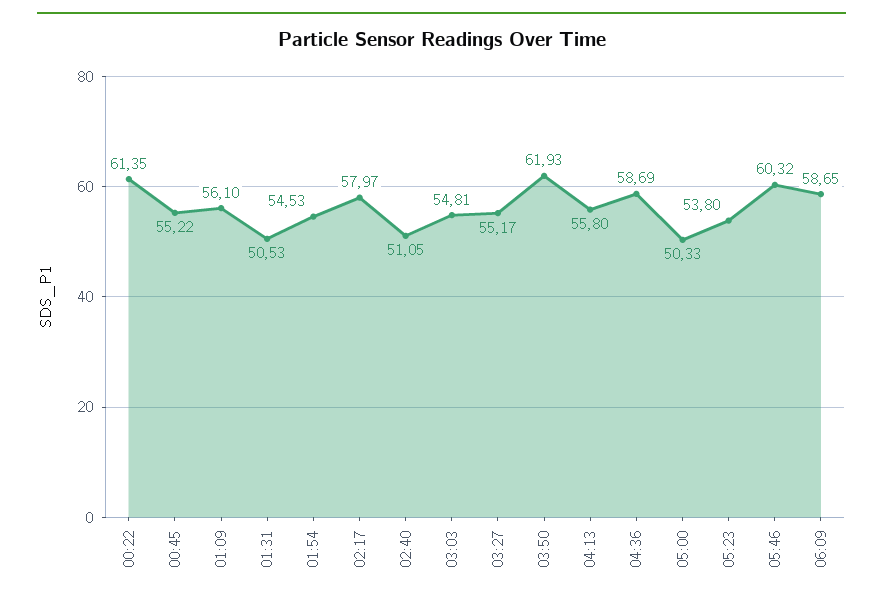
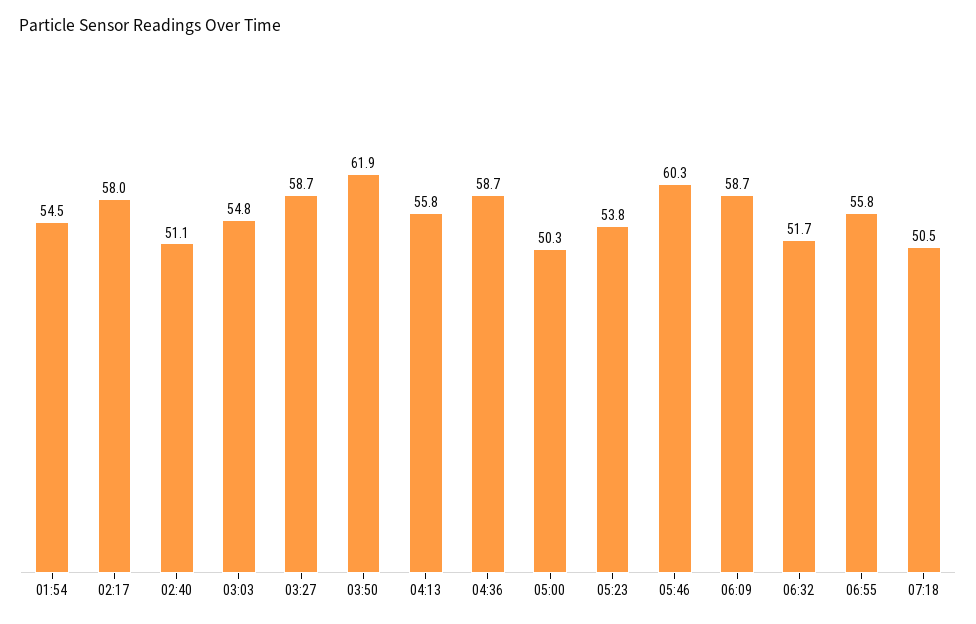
00:22: 61.35 -> none
00:45: 55.22 -> none
01:09: 56.1 -> none
01:31: 50.53 -> none
03:27: 55.17 -> 58.7
06:32: none -> 51.7
06:55: none -> 55.8
07:18: none -> 50.5

